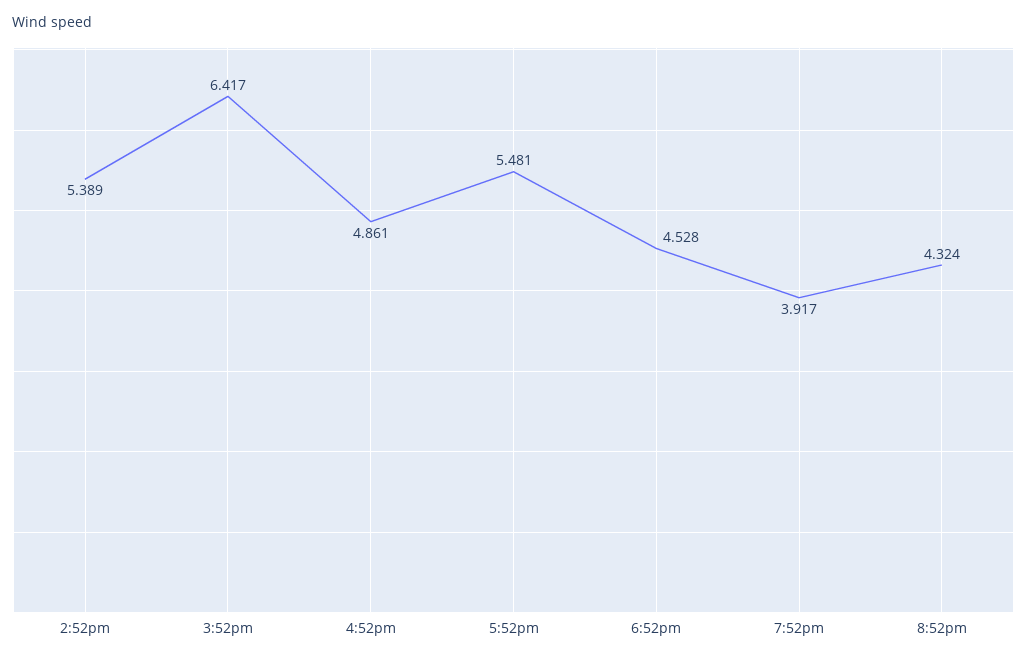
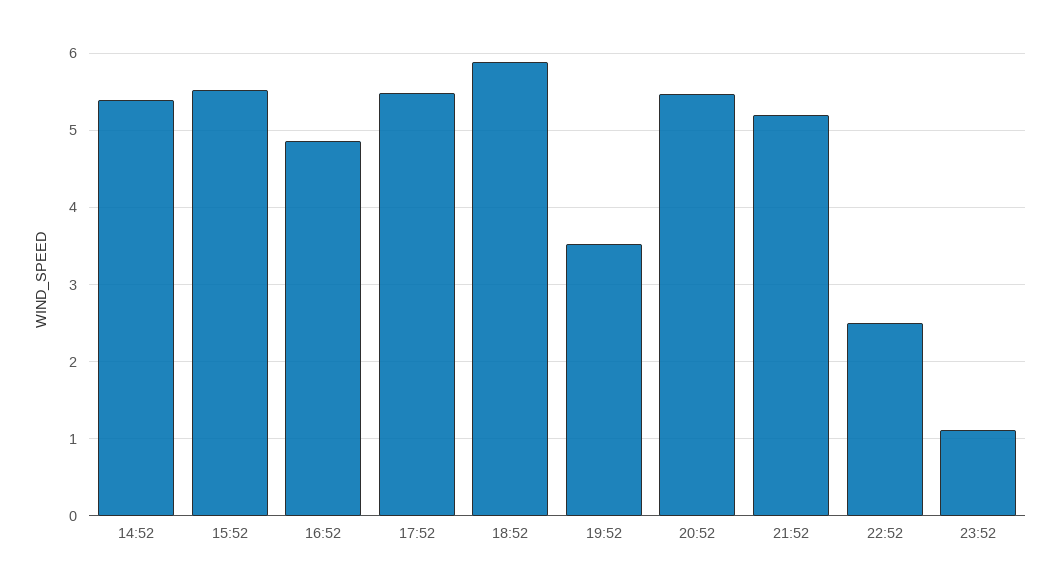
3:52pm: 6.417 -> 5.5
6:52pm: 4.528 -> 5.9
7:52pm: 3.917 -> 3.5
8:52pm: 4.324 -> 5.5
21:52: none -> 5.2
22:52: none -> 2.5
23:52: none -> 1.1

